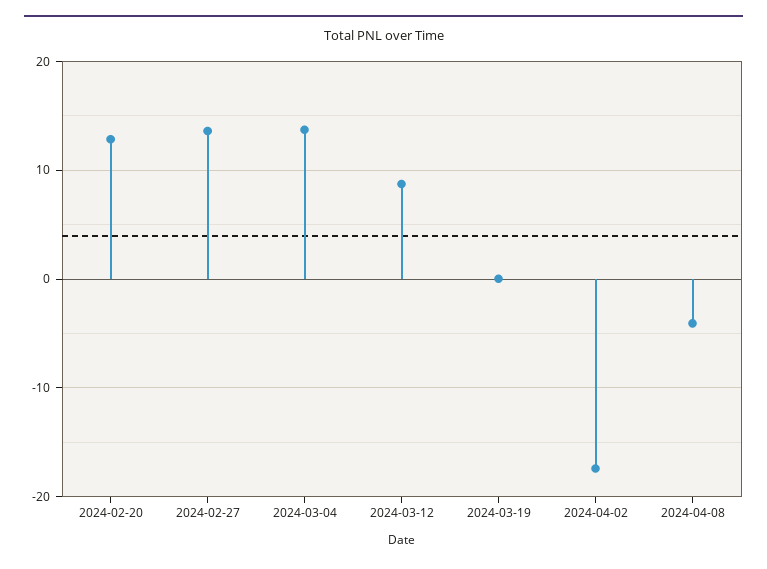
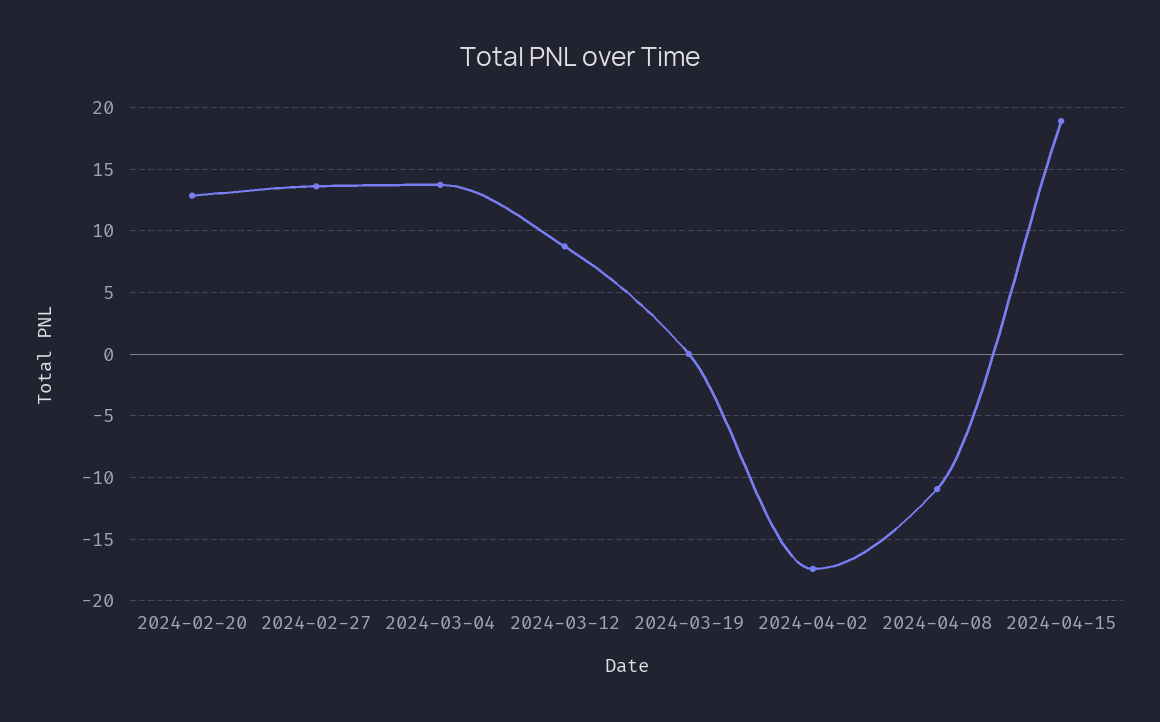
2024-04-08: -4 -> -11
2024-04-15: none -> 19

